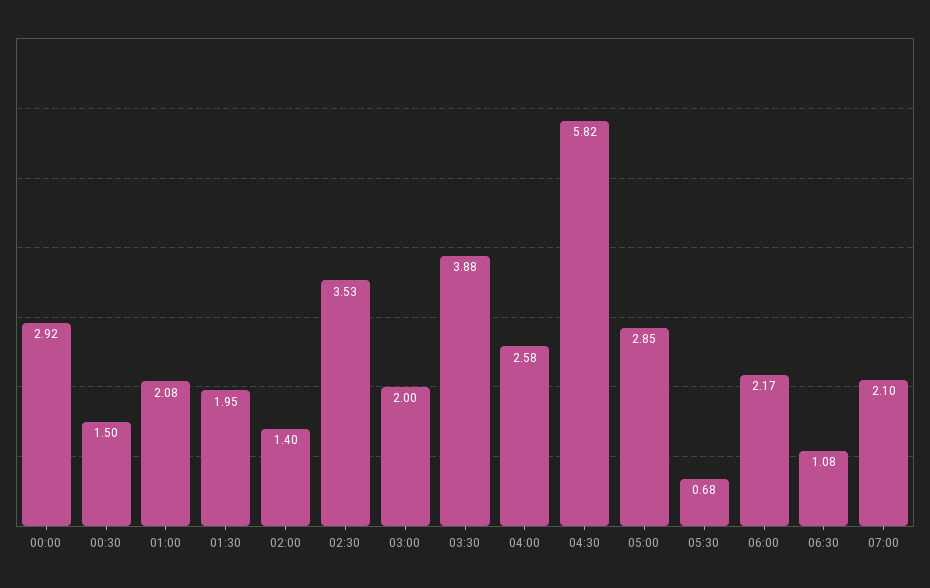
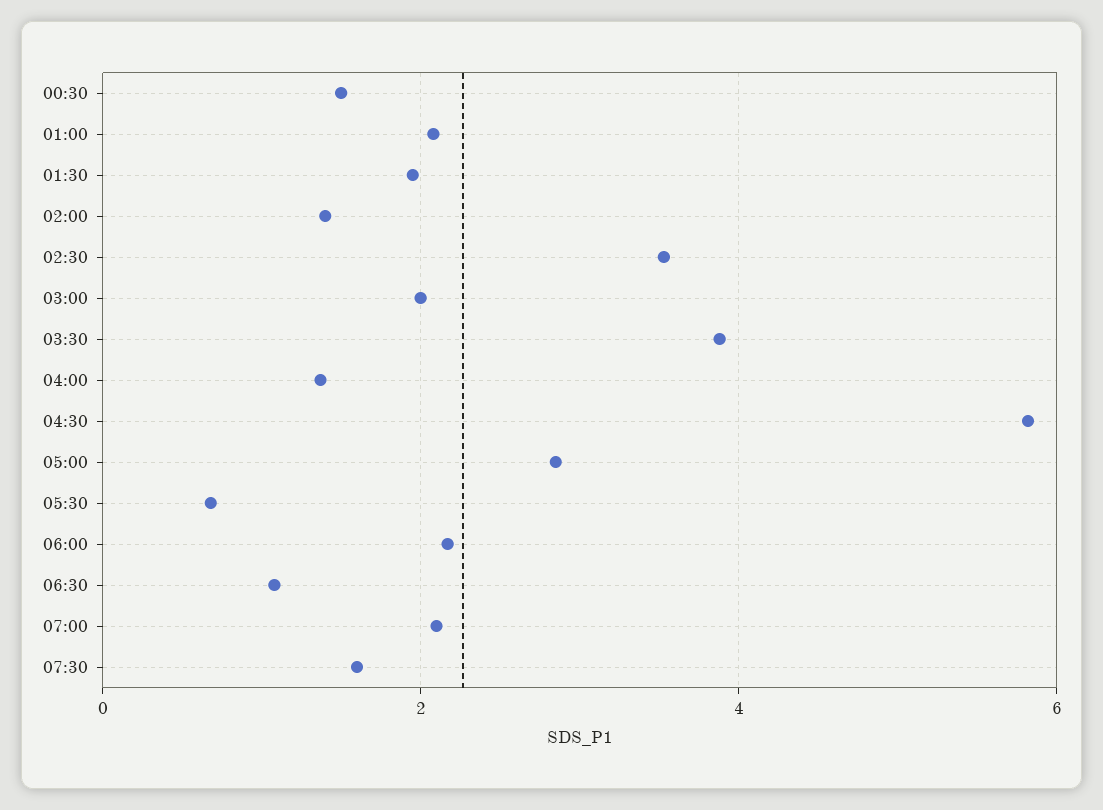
00:00: 2.92 -> none
04:00: 2.58 -> 1.4
07:30: none -> 1.6

